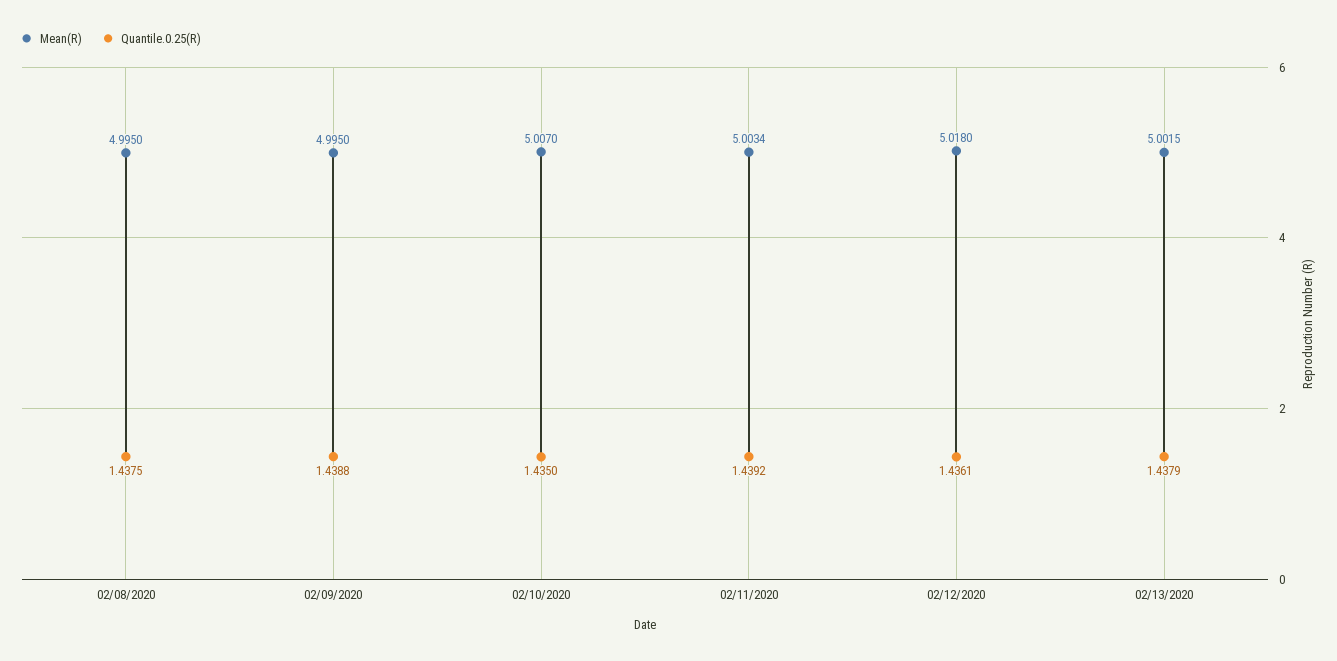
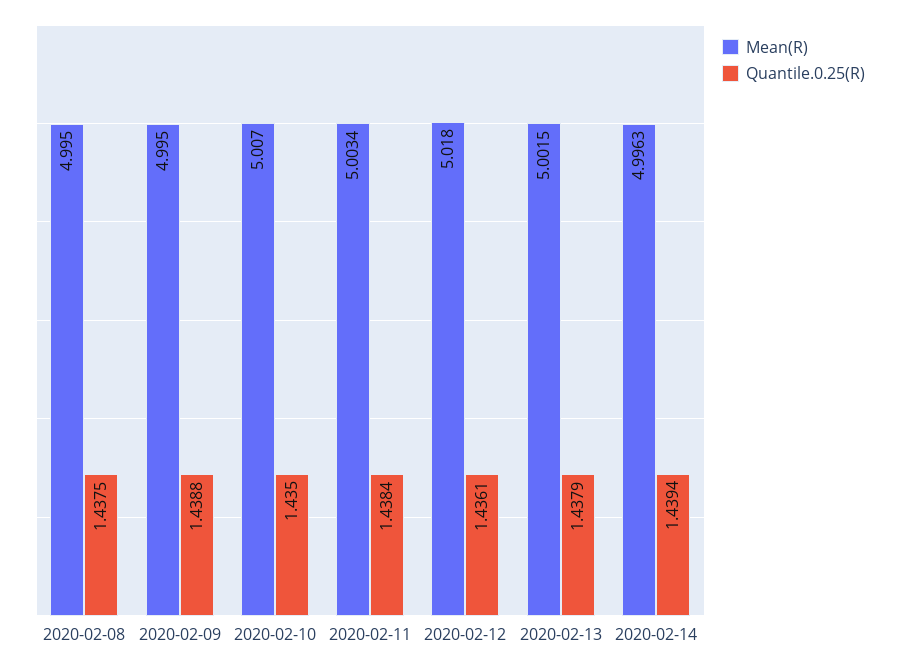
Quantile.0.25(R), 02/11/2020: 1.4392 -> 1.4384
Mean(R), 2020-02-14: none -> 4.9963
Quantile.0.25(R), 2020-02-14: none -> 1.4394

